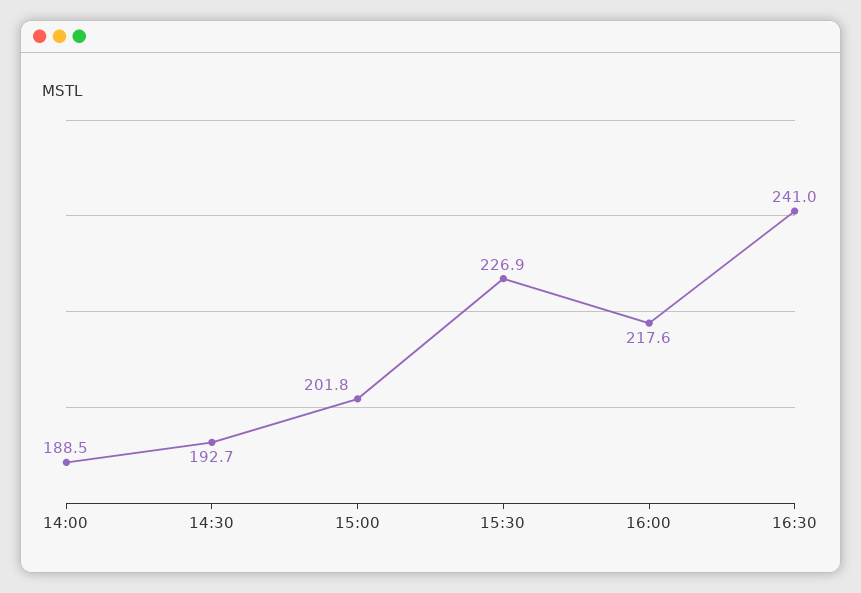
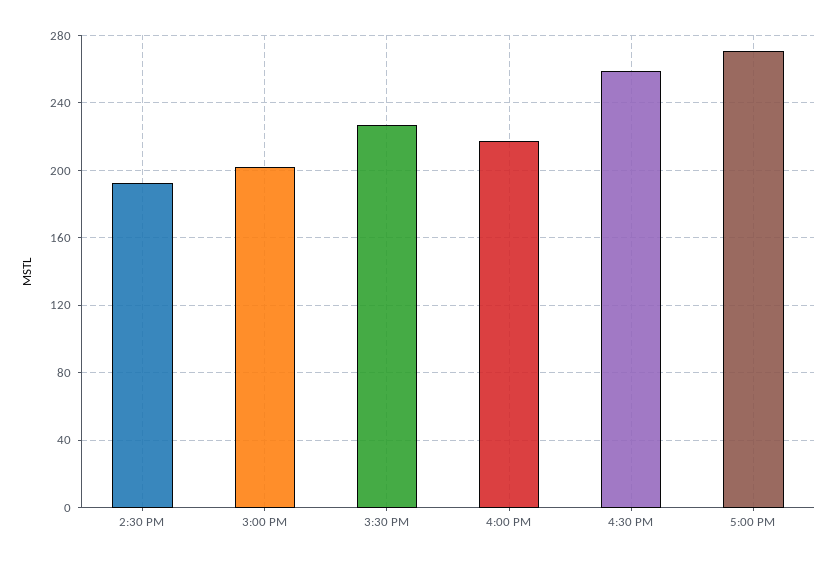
14:00: 188.5 -> none
16:30: 241 -> 260
5:00 PM: none -> 270

